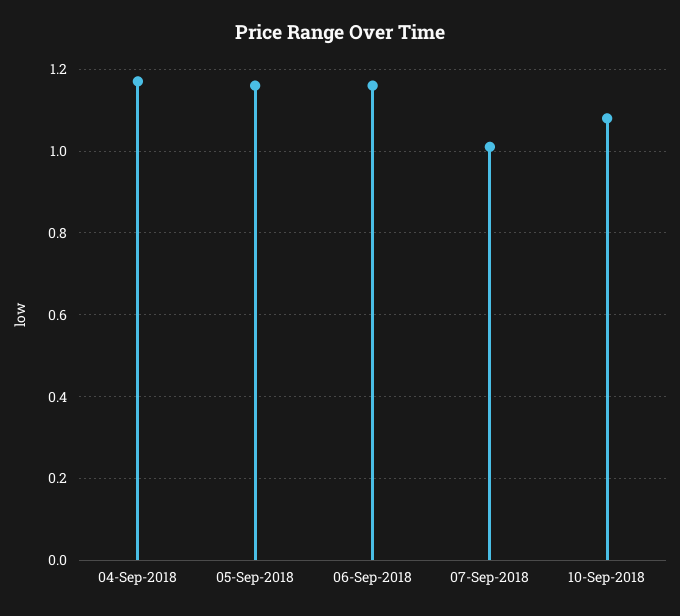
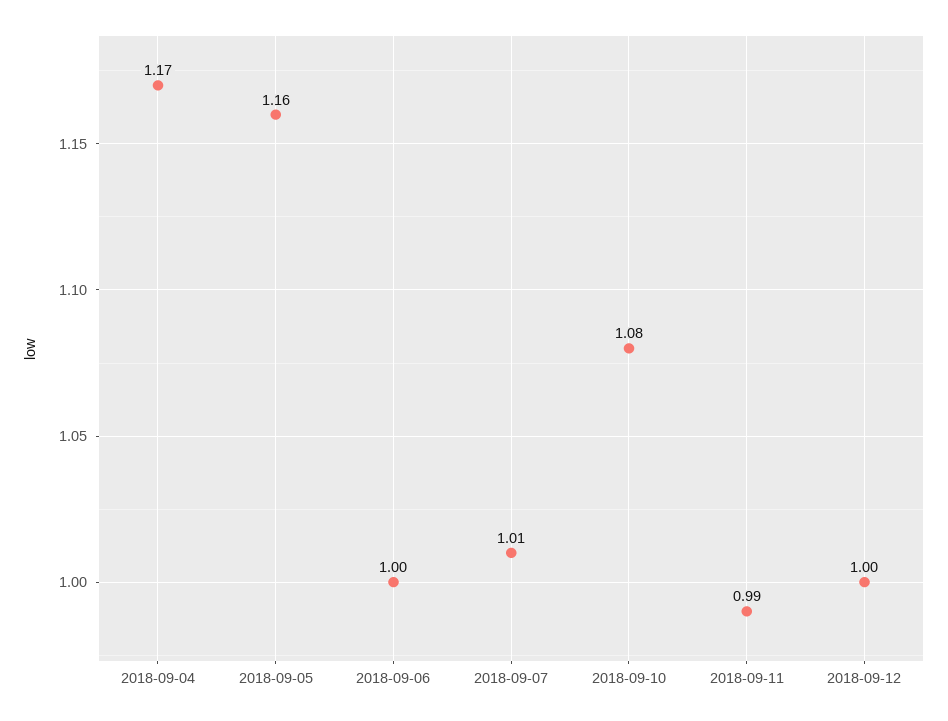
06-Sep-2018: 1.15 -> 1
2018-09-11: none -> 0.99
2018-09-12: none -> 1

